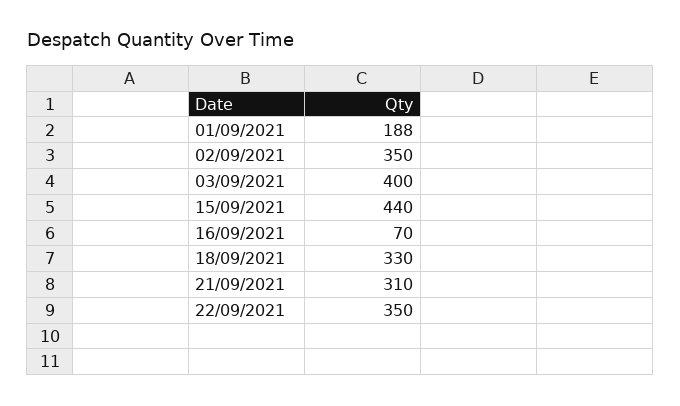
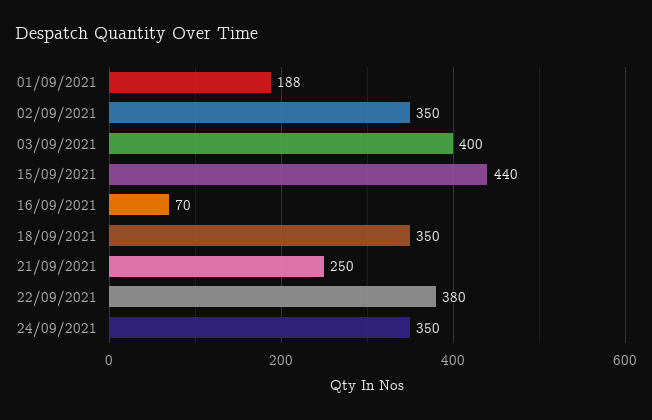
18/09/2021: 330 -> 350
21/09/2021: 310 -> 250
22/09/2021: 350 -> 380
24/09/2021: none -> 350

